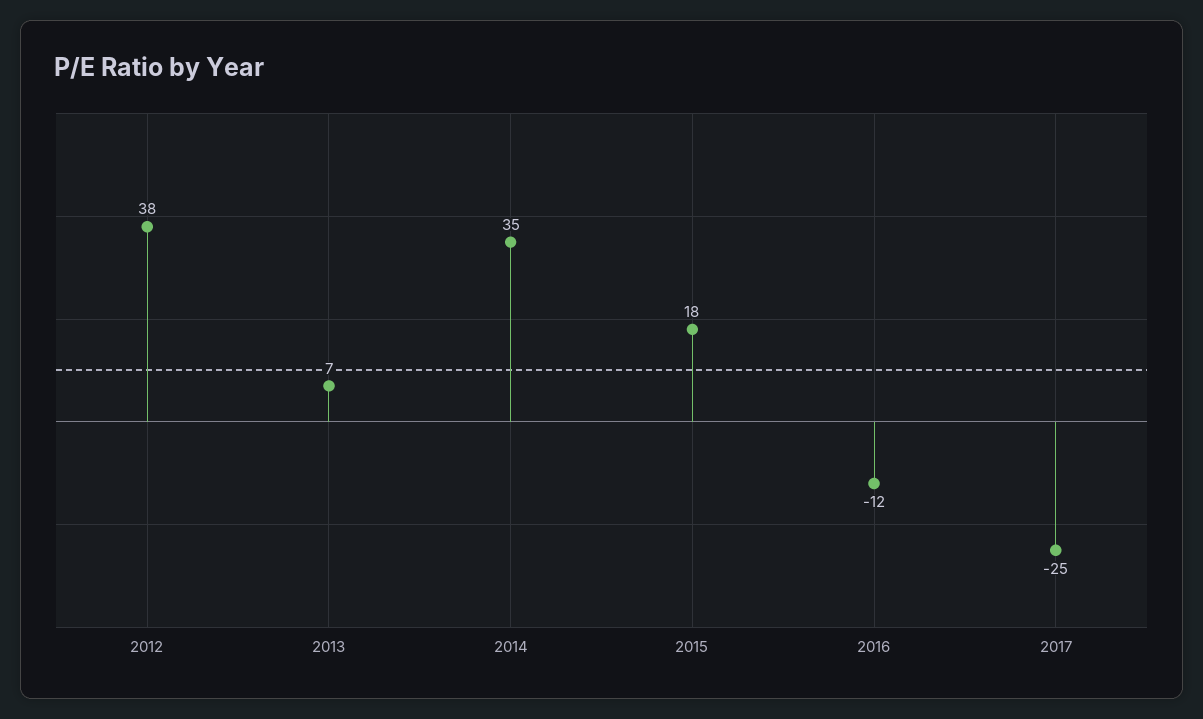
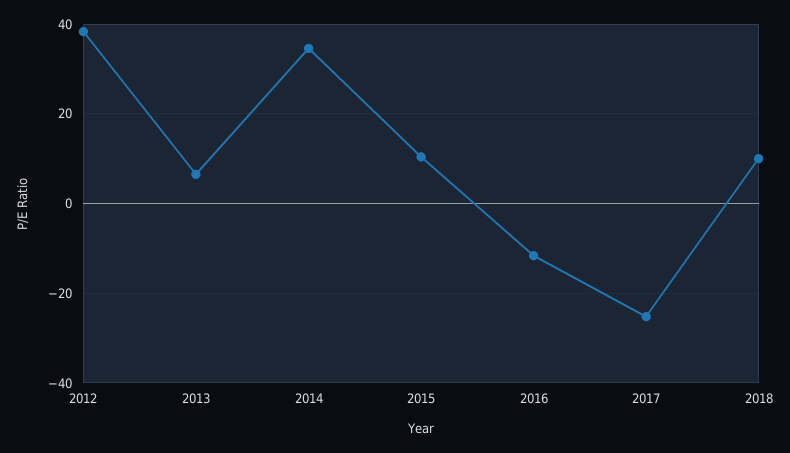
2015: 18 -> 10
2018: none -> 10

